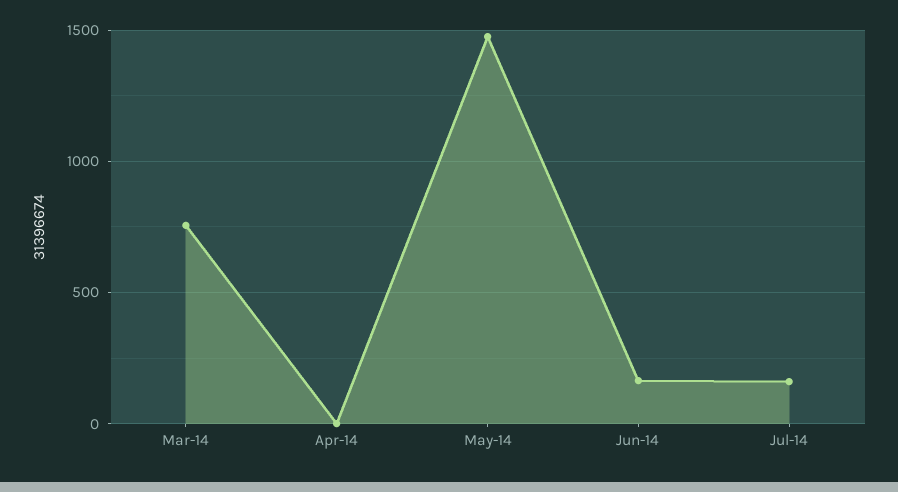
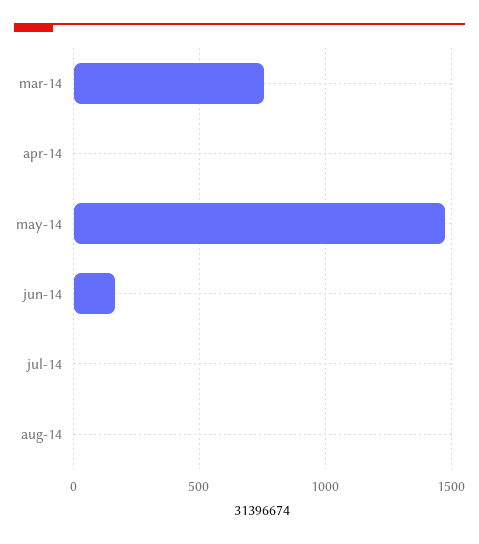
Jul-14: 150 -> 0
aug-14: none -> 0

